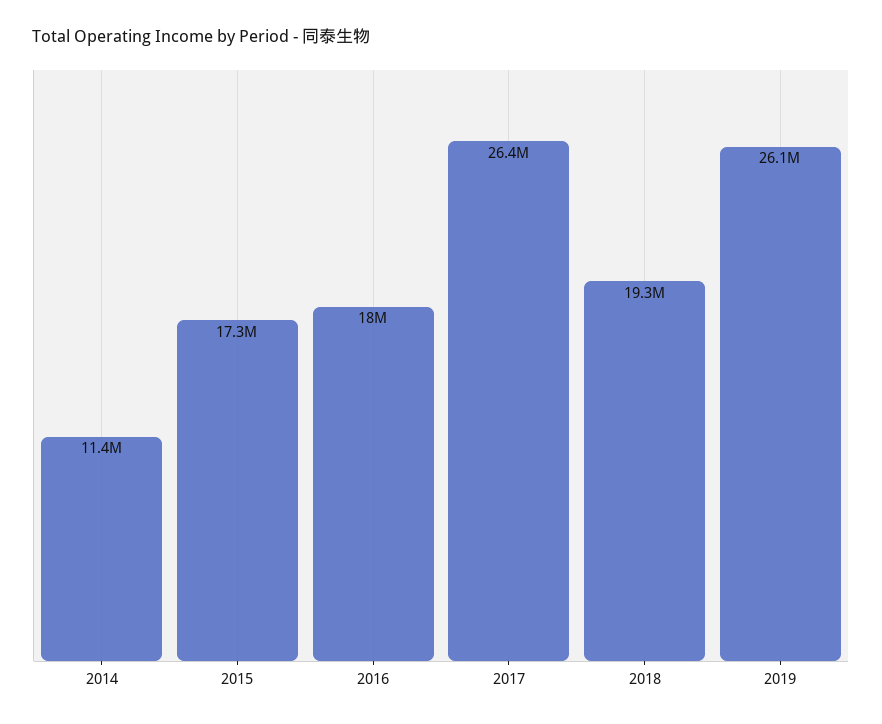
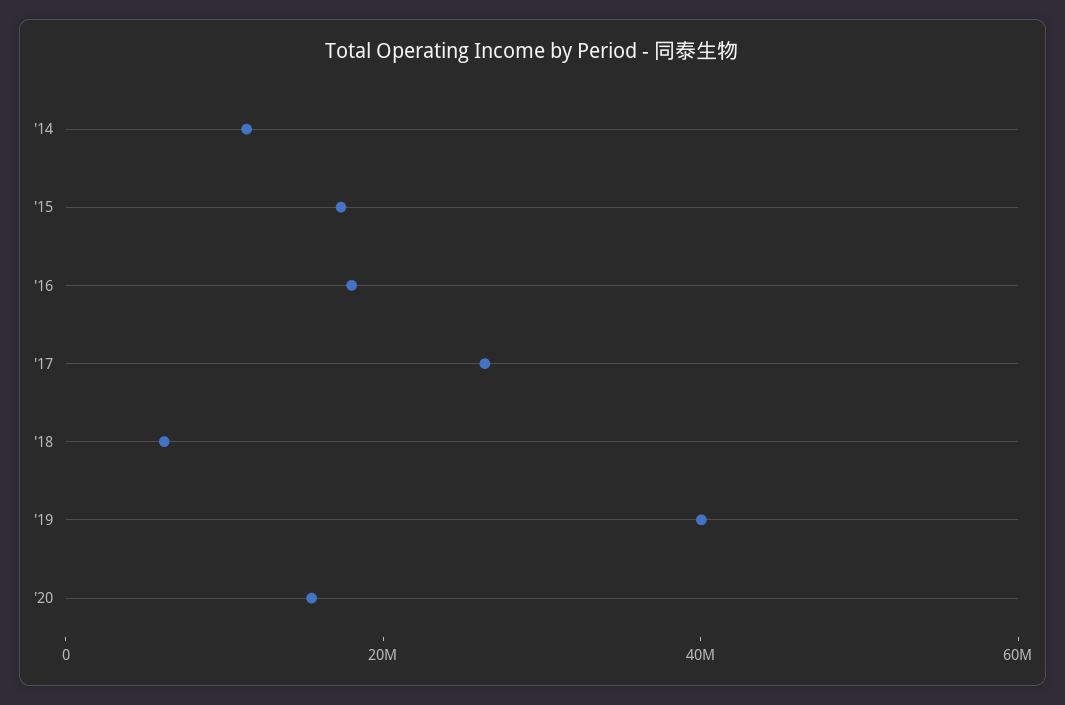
2018: 19300000 -> 5000000
2019: 26100000 -> 40000000
'20: none -> 15000000

